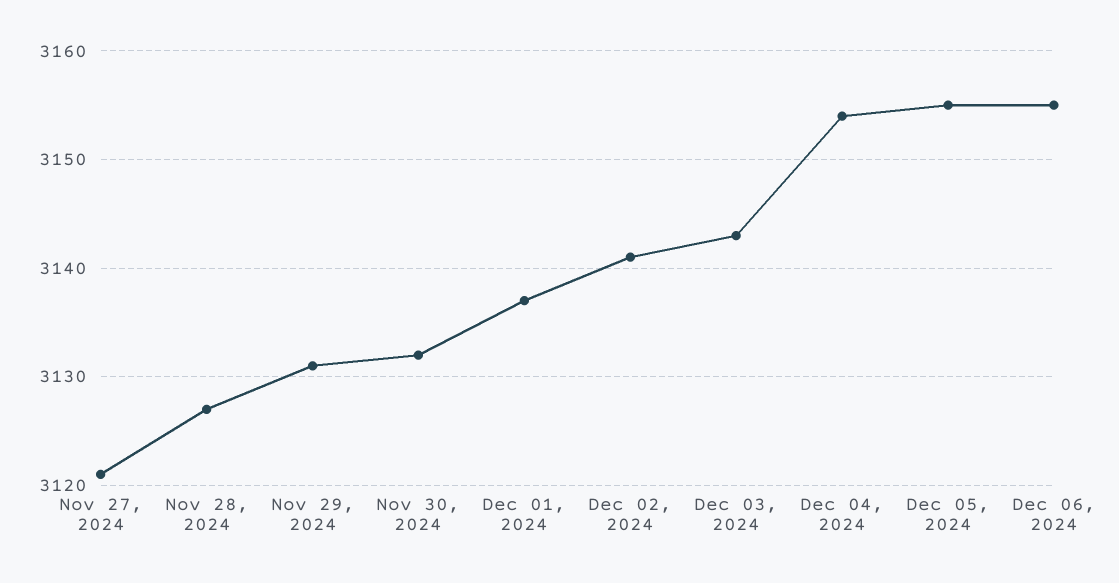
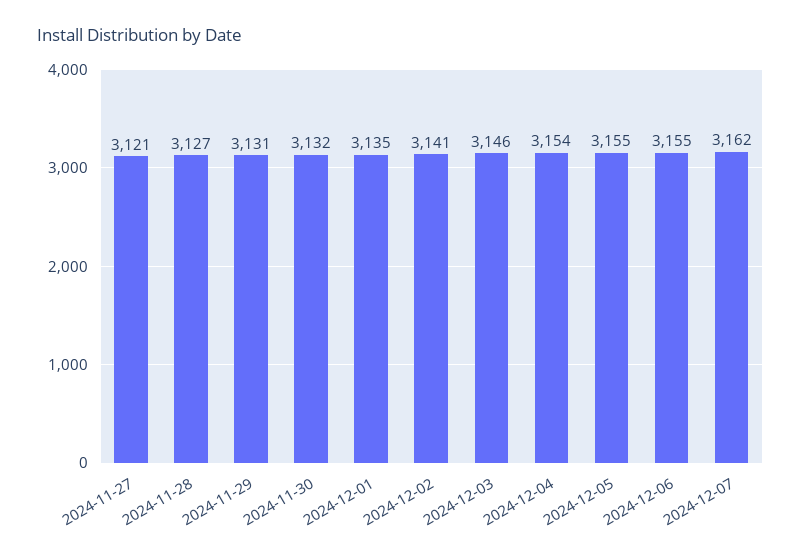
Dec 01, 2024: 3137 -> 3135
Dec 03, 2024: 3143 -> 3146
2024-12-07: none -> 3162

